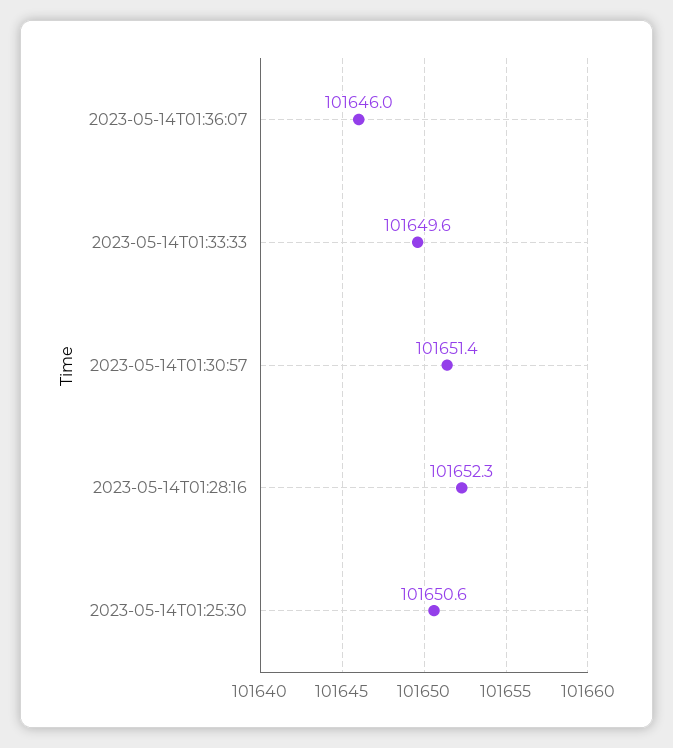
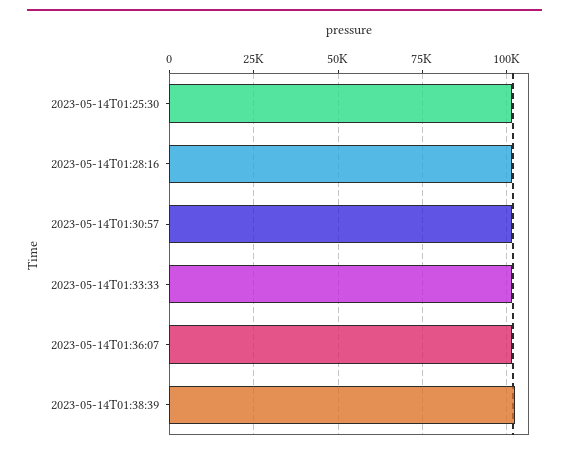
2023-05-14T01:38:39: none -> 102500

